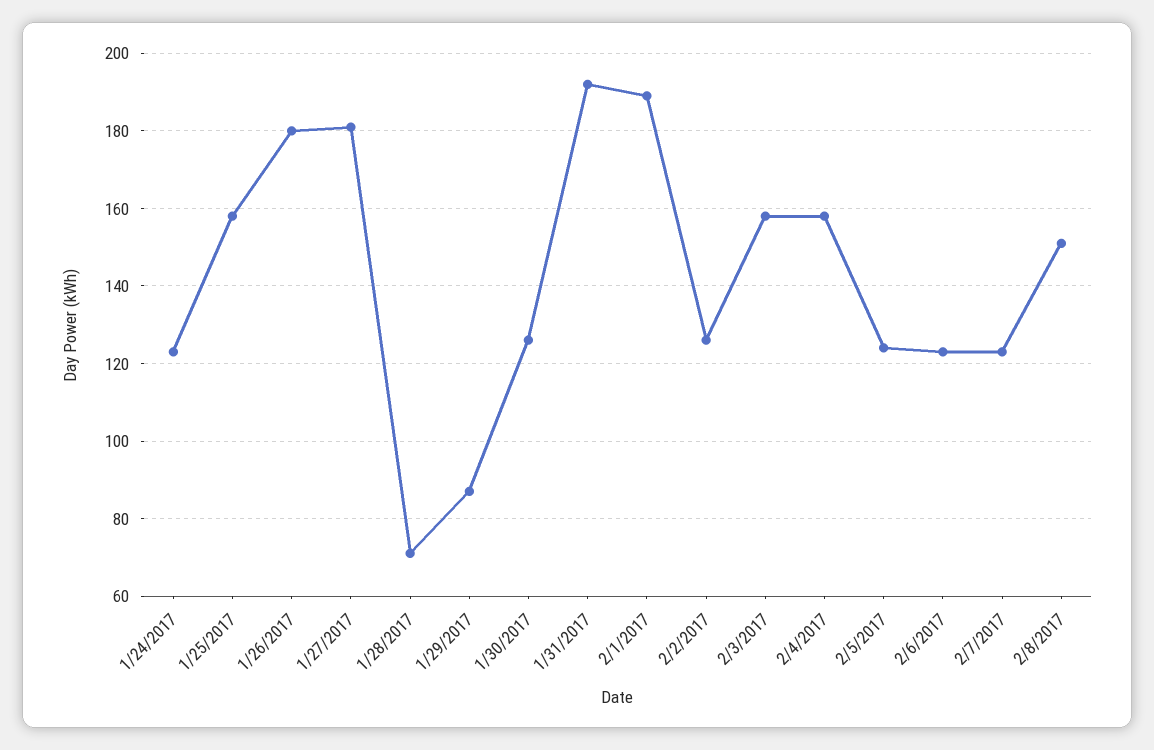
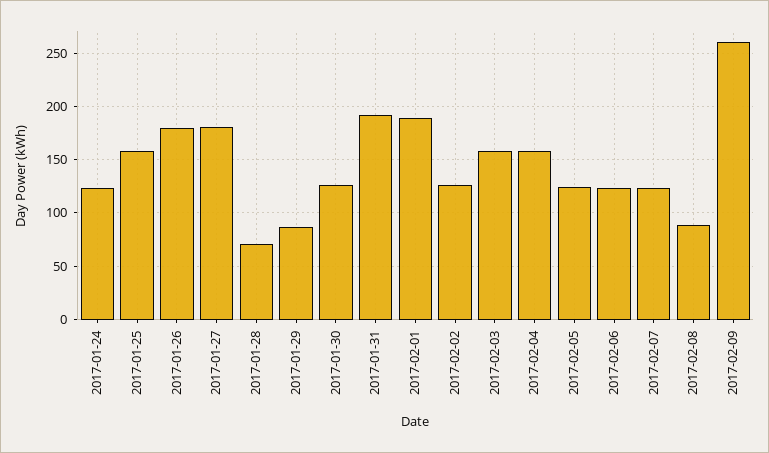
2/8/2017: 150 -> 90
2017-02-09: none -> 260

